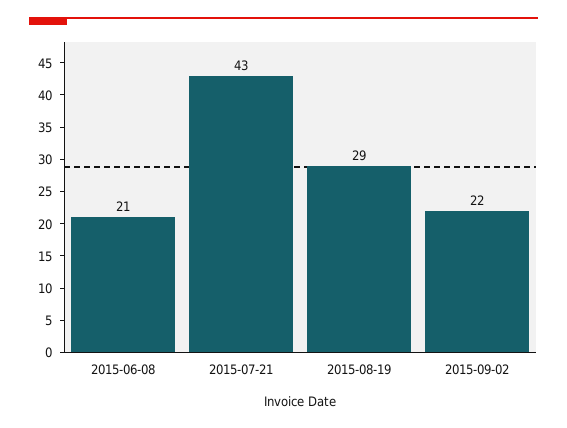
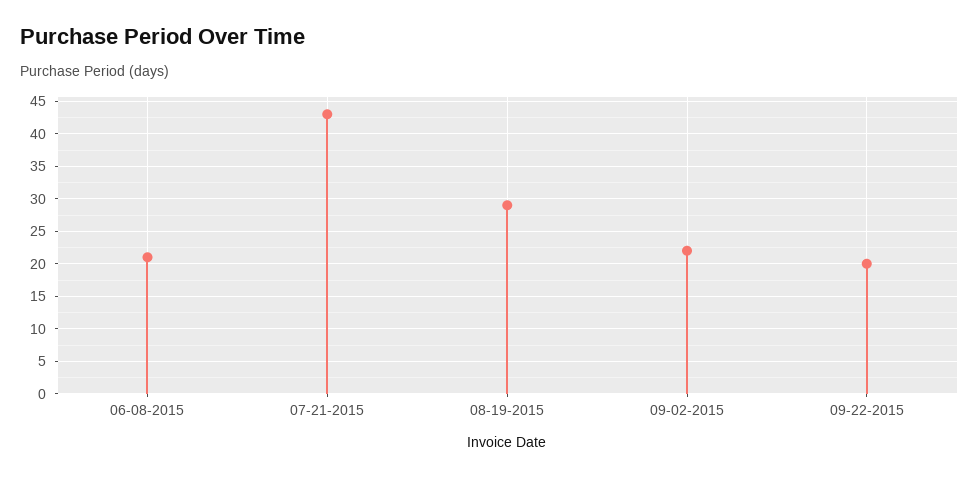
09-22-2015: none -> 20

